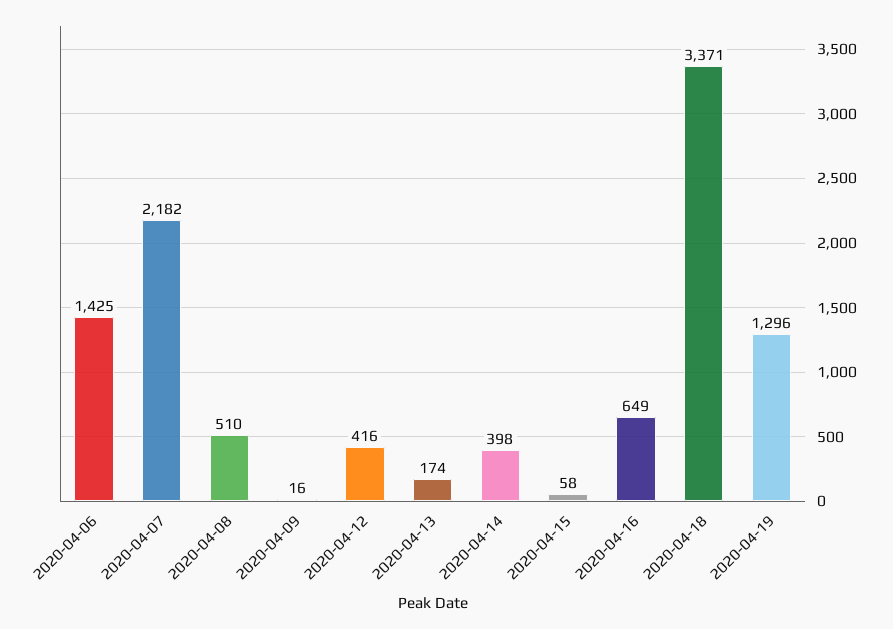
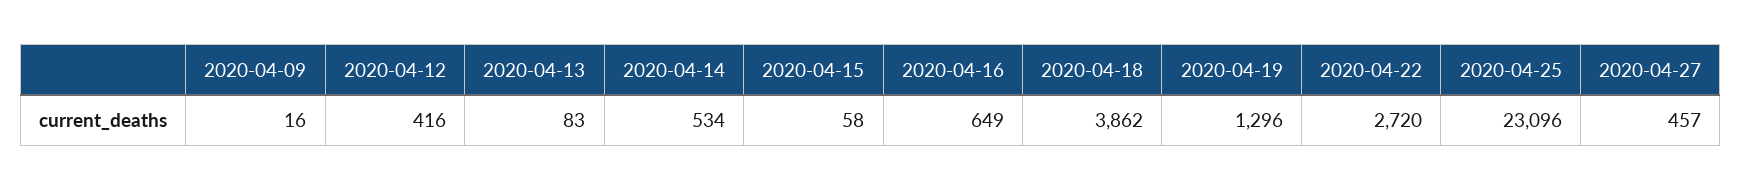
2020-04-06: 1425 -> none
2020-04-07: 2182 -> none
2020-04-08: 510 -> none
2020-04-13: 174 -> 83
2020-04-14: 398 -> 534
2020-04-18: 3371 -> 3862
2020-04-22: none -> 2720
2020-04-25: none -> 23096
2020-04-27: none -> 457

